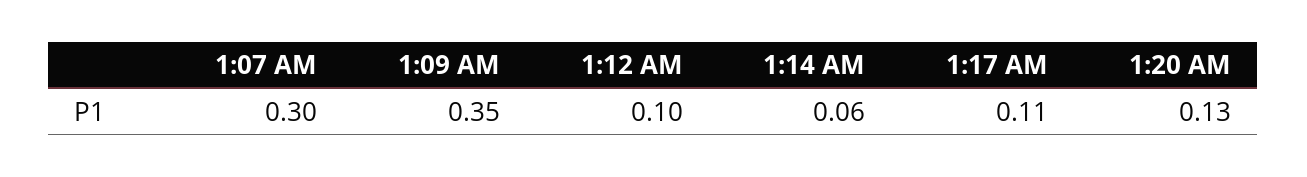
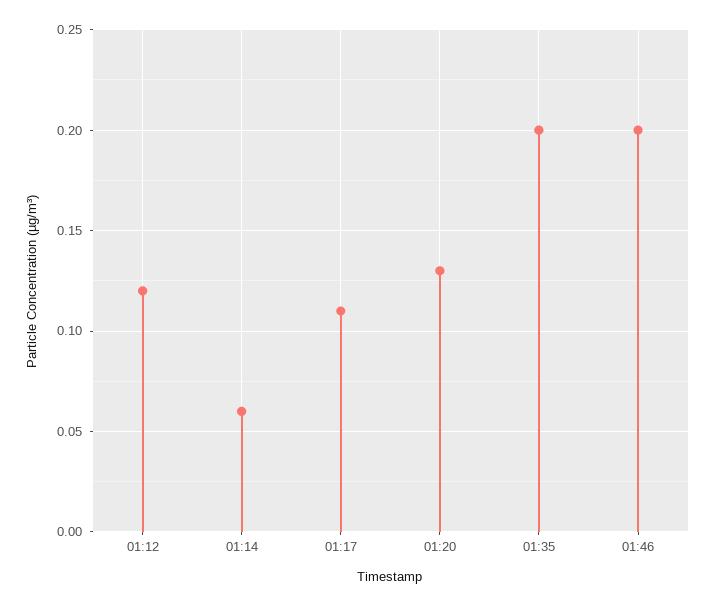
1:07 AM: 0.3 -> none
1:09 AM: 0.35 -> none
1:12 AM: 0.1 -> 0.12
01:35: none -> 0.2
01:46: none -> 0.2

